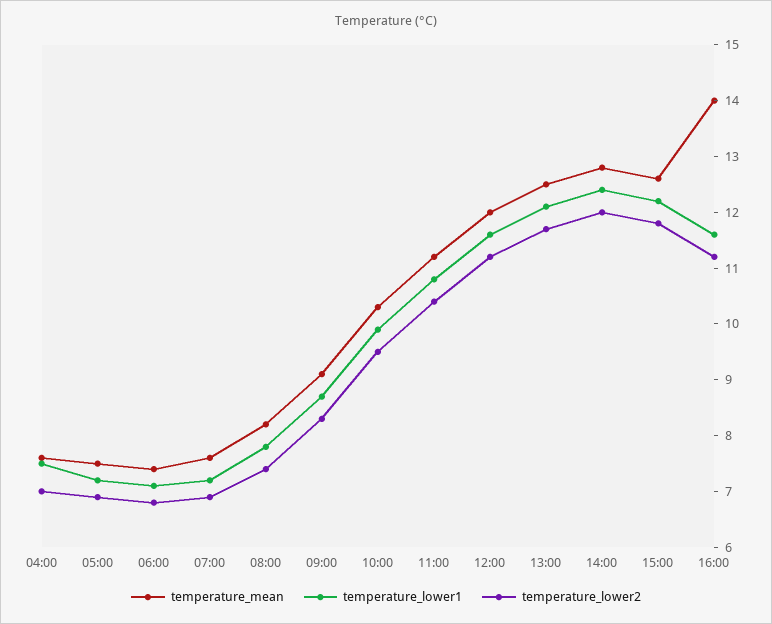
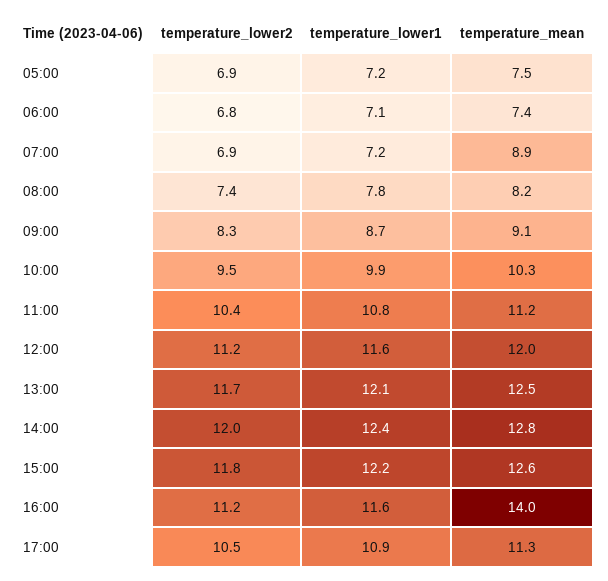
temperature_mean, 04:00: 7.5 -> none
temperature_lower1, 04:00: 7.5 -> none
temperature_lower2, 04:00: 7 -> none
temperature_mean, 07:00: 7.5 -> 8.9
temperature_lower2, 17:00: none -> 10.5
temperature_lower1, 17:00: none -> 10.9
temperature_mean, 17:00: none -> 11.3

